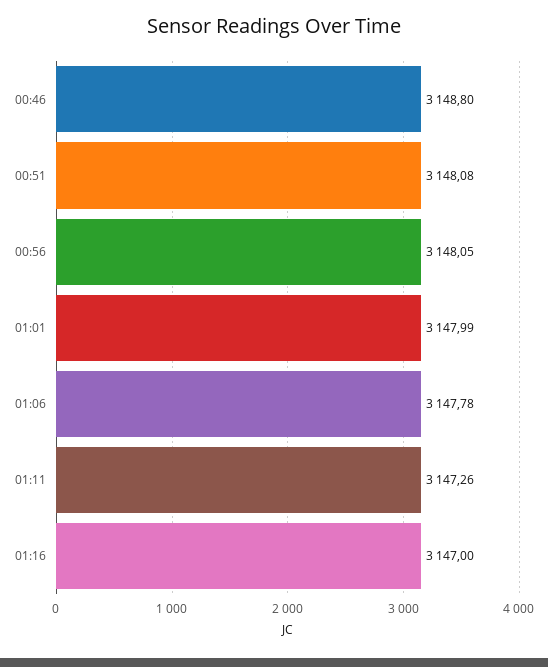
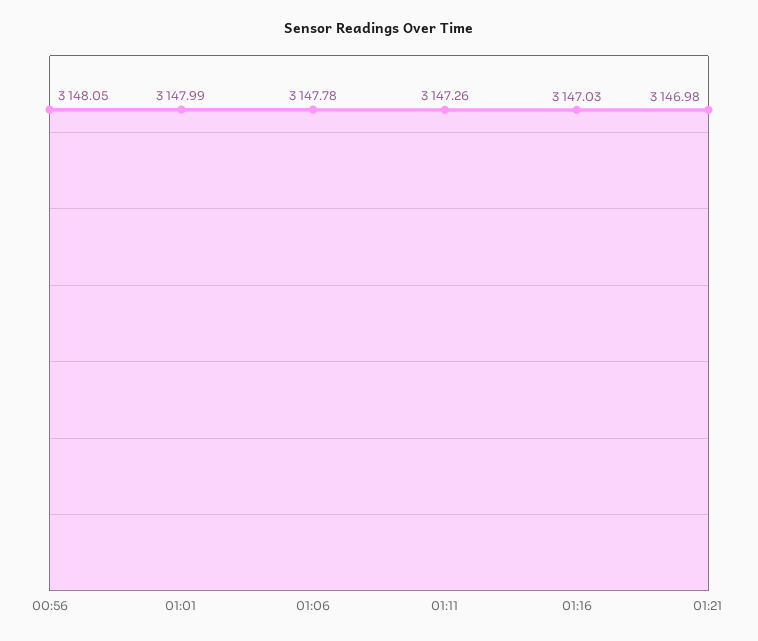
00:46: 3148.8 -> none
00:51: 3148.08 -> none
01:16: 3147 -> 3147.03
01:21: none -> 3146.98

